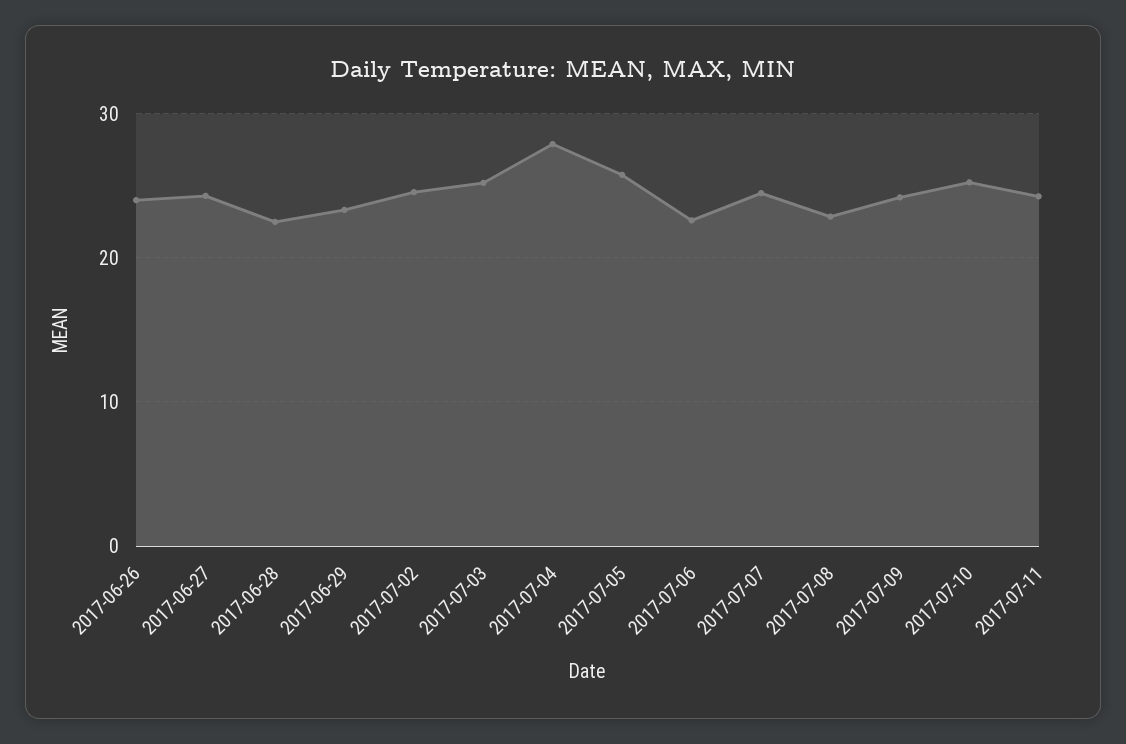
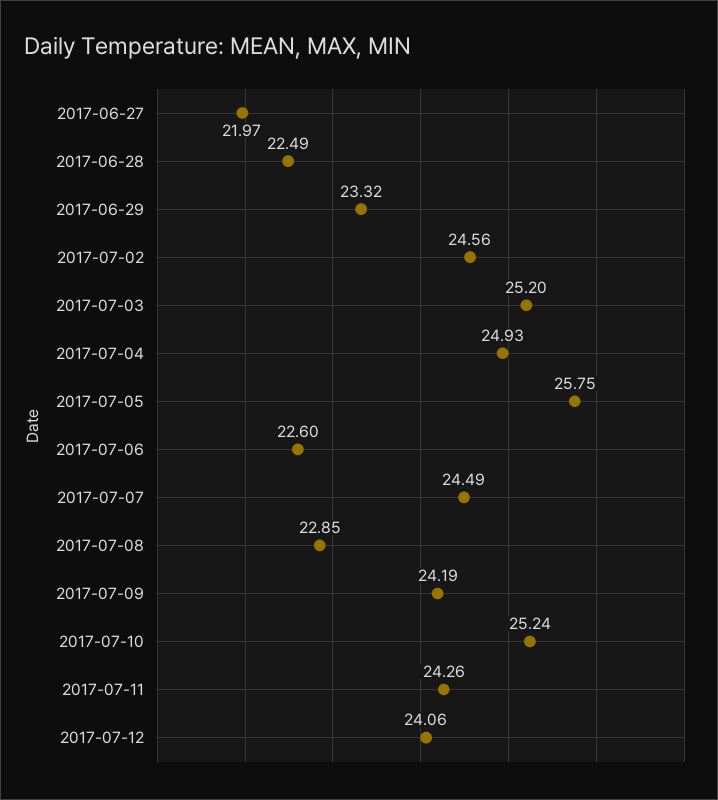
2017-06-26: 24 -> none
2017-06-27: 24 -> 21.97
2017-07-04: 28 -> 24.93
2017-07-12: none -> 24.06

